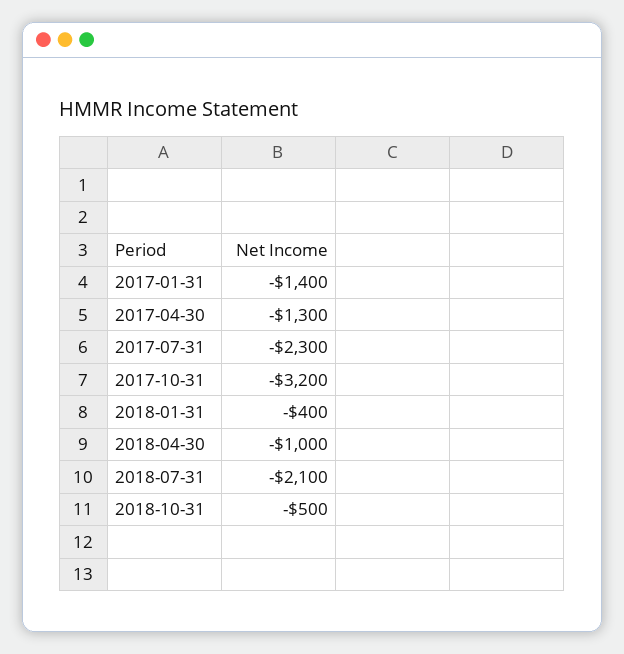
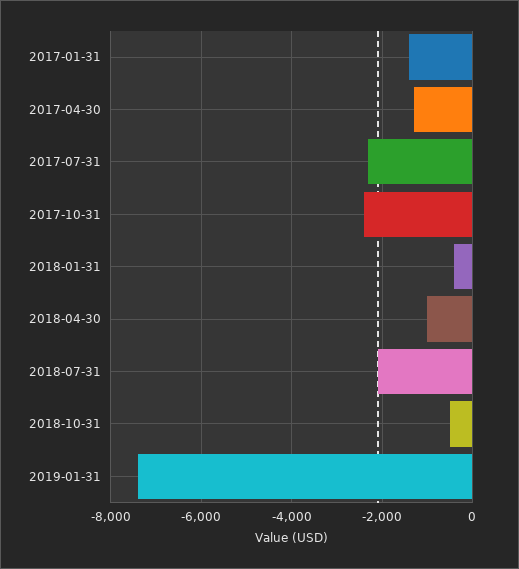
2017-10-31: -3200 -> -2400
2019-01-31: none -> -7400

